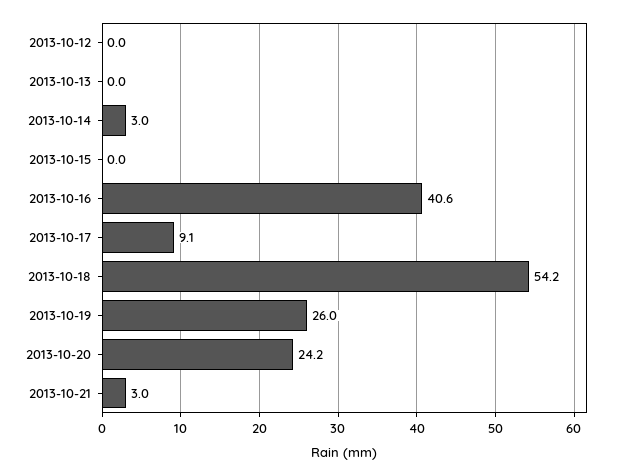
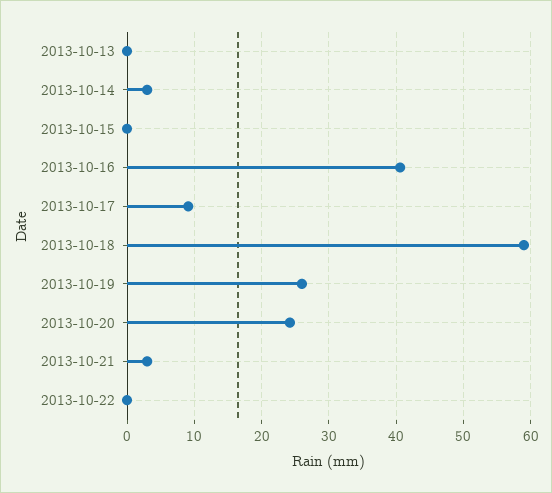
2013-10-12: 0 -> none
2013-10-18: 54.2 -> 59
2013-10-22: none -> 0

